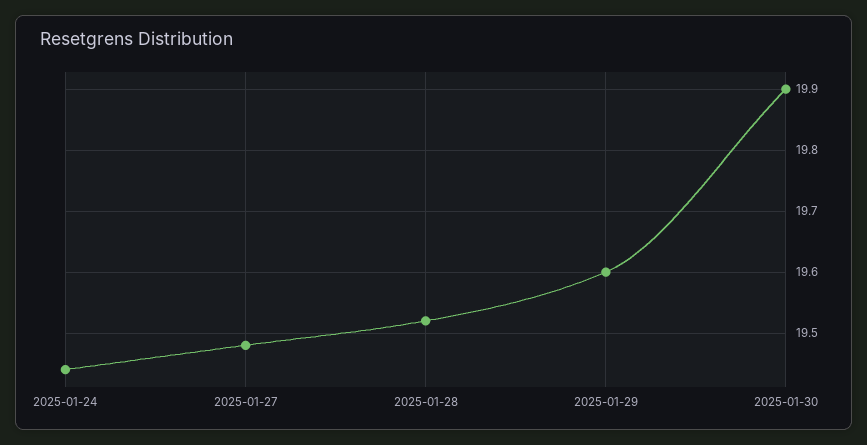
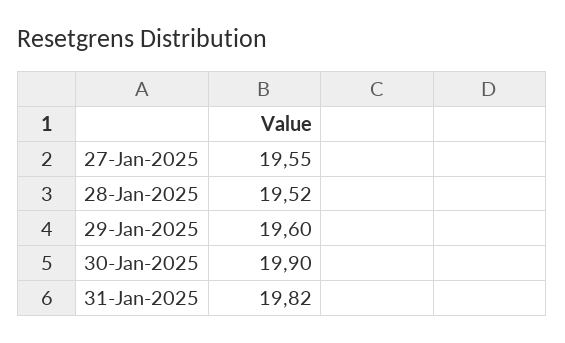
2025-01-24: 19.44 -> none
2025-01-27: 19.48 -> 19.55
31-Jan-2025: none -> 19.82

